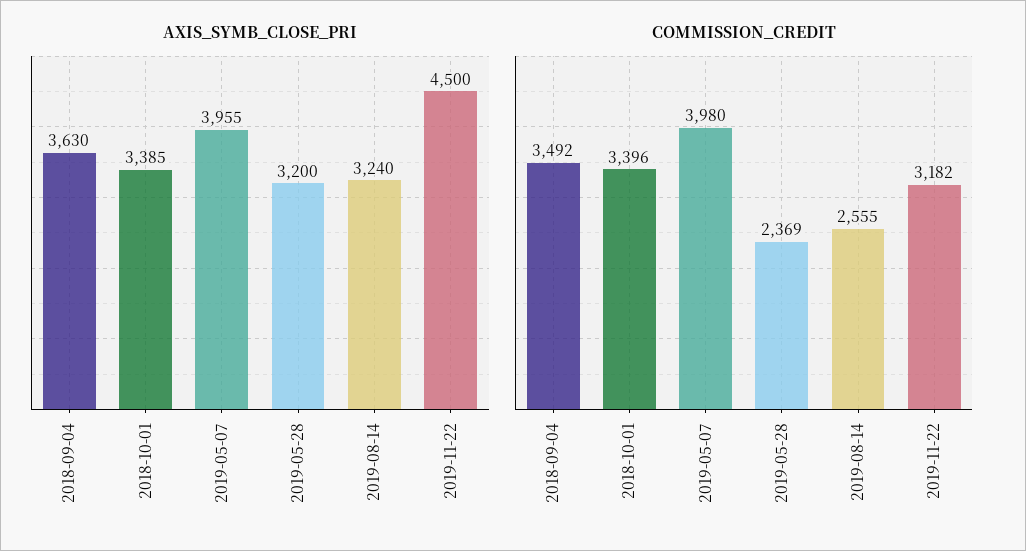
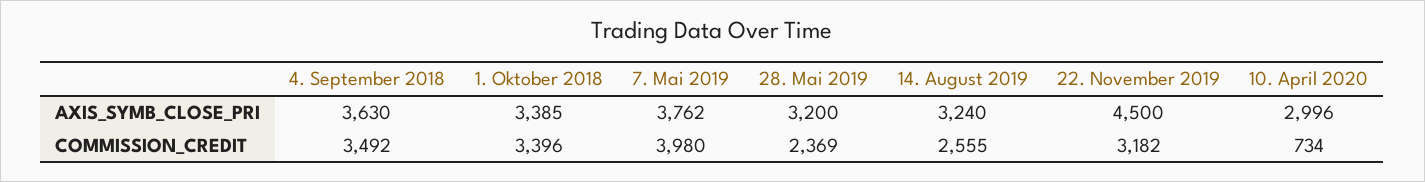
AXIS_SYMB_CLOSE_PRI, 2019-05-07: 3955 -> 3762
AXIS_SYMB_CLOSE_PRI, 10. April 2020: none -> 2996
COMMISSION_CREDIT, 10. April 2020: none -> 734

